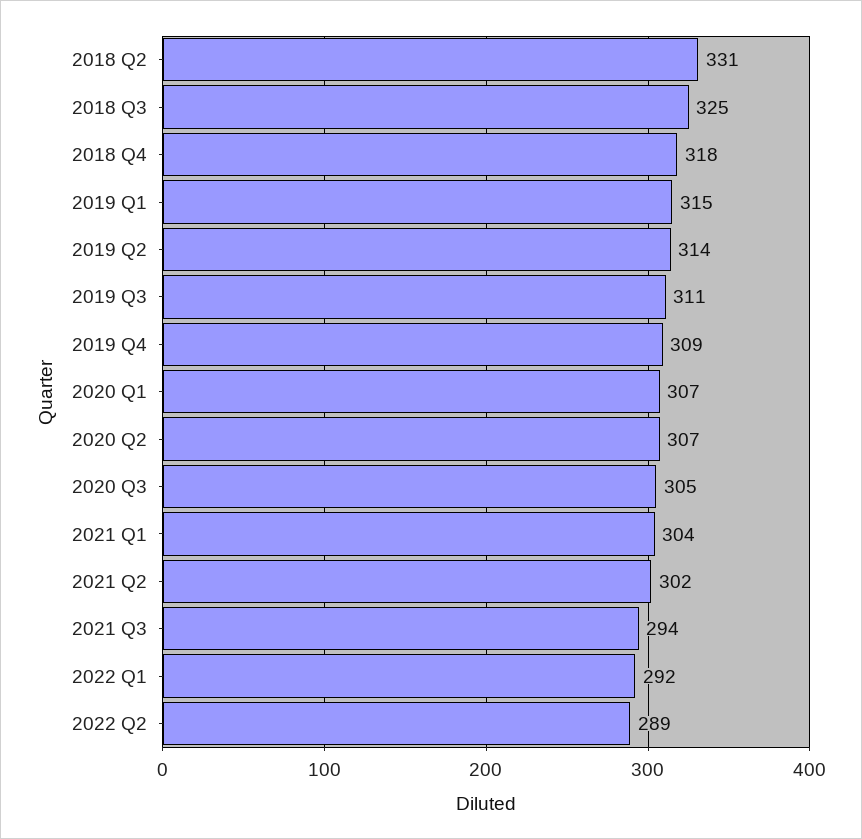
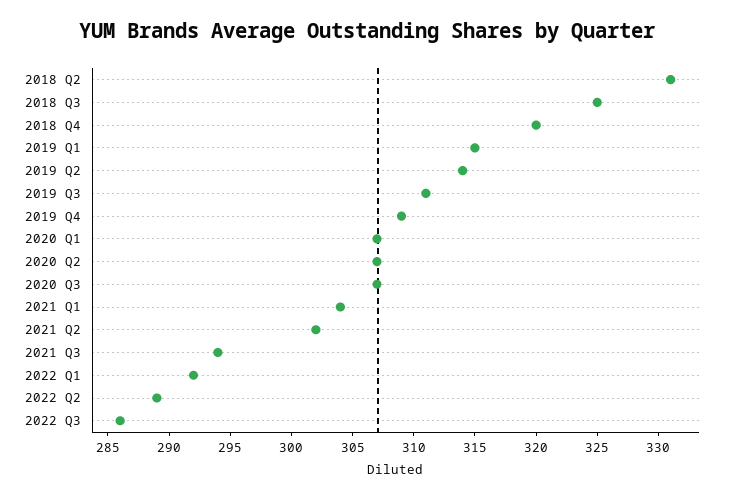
2018 Q4: 318 -> 320
2020 Q3: 305 -> 307
2022 Q3: none -> 286

